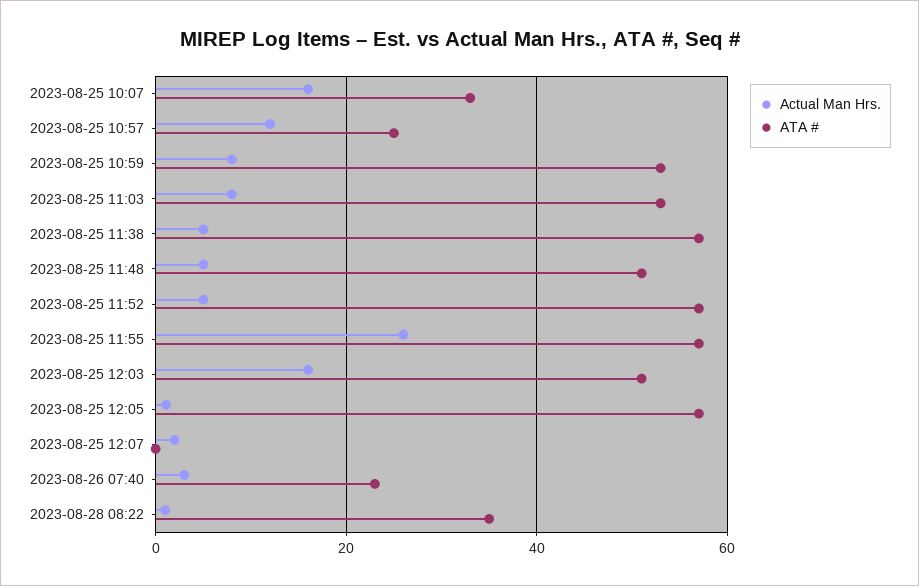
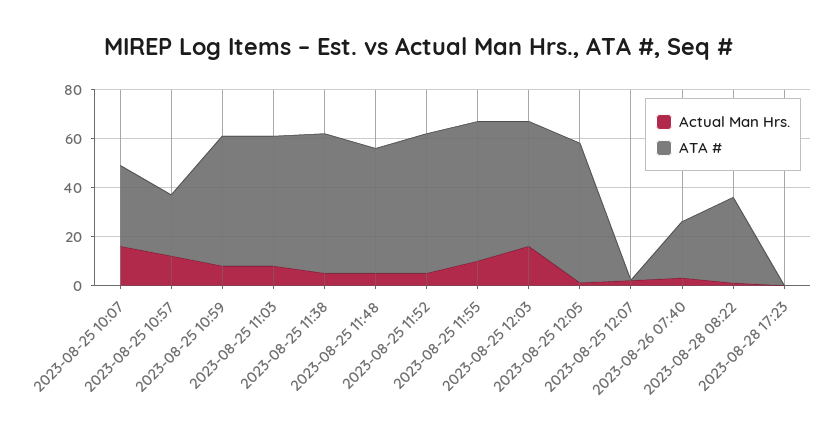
Actual Man Hrs., 2023-08-25 11:55: 26 -> 10
Actual Man Hrs., 2023-08-28 17:23: none -> 0
ATA #, 2023-08-28 17:23: none -> 0

